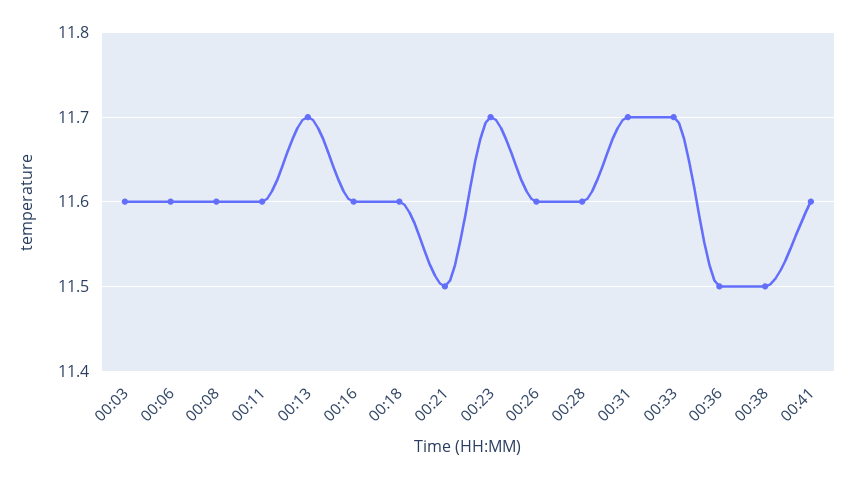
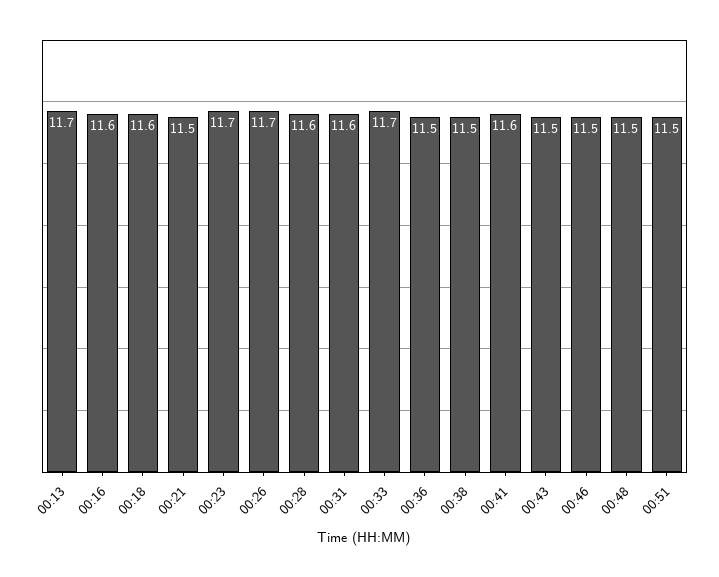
00:03: 11.6 -> none
00:06: 11.6 -> none
00:08: 11.6 -> none
00:11: 11.6 -> none
00:26: 11.6 -> 11.7
00:31: 11.7 -> 11.6
00:43: none -> 11.5
00:46: none -> 11.5
00:48: none -> 11.5
00:51: none -> 11.5

